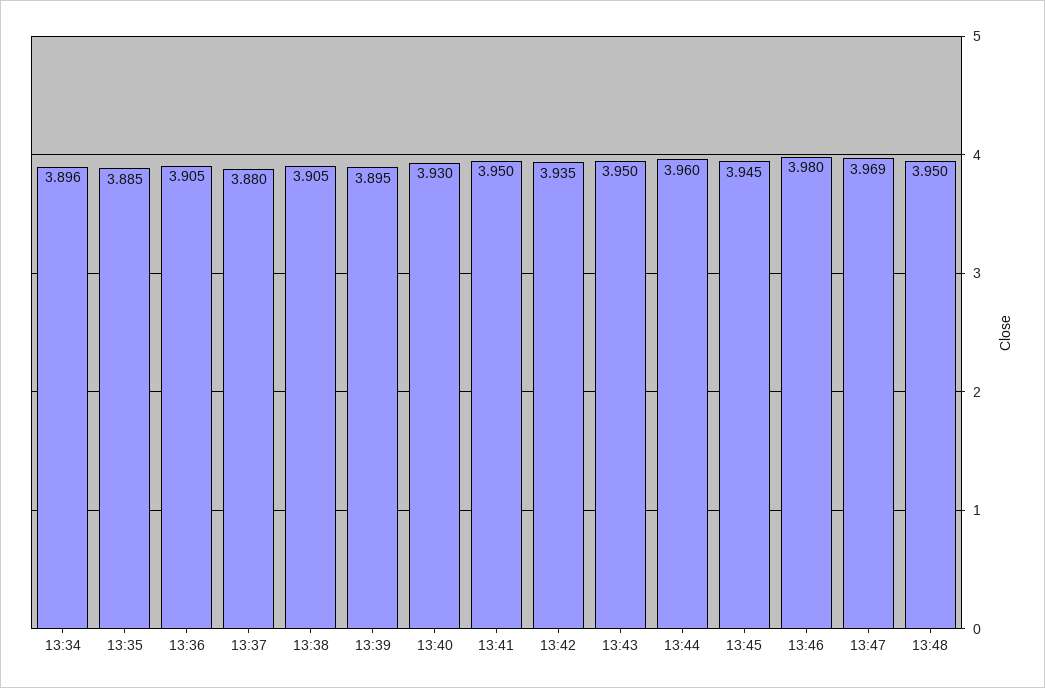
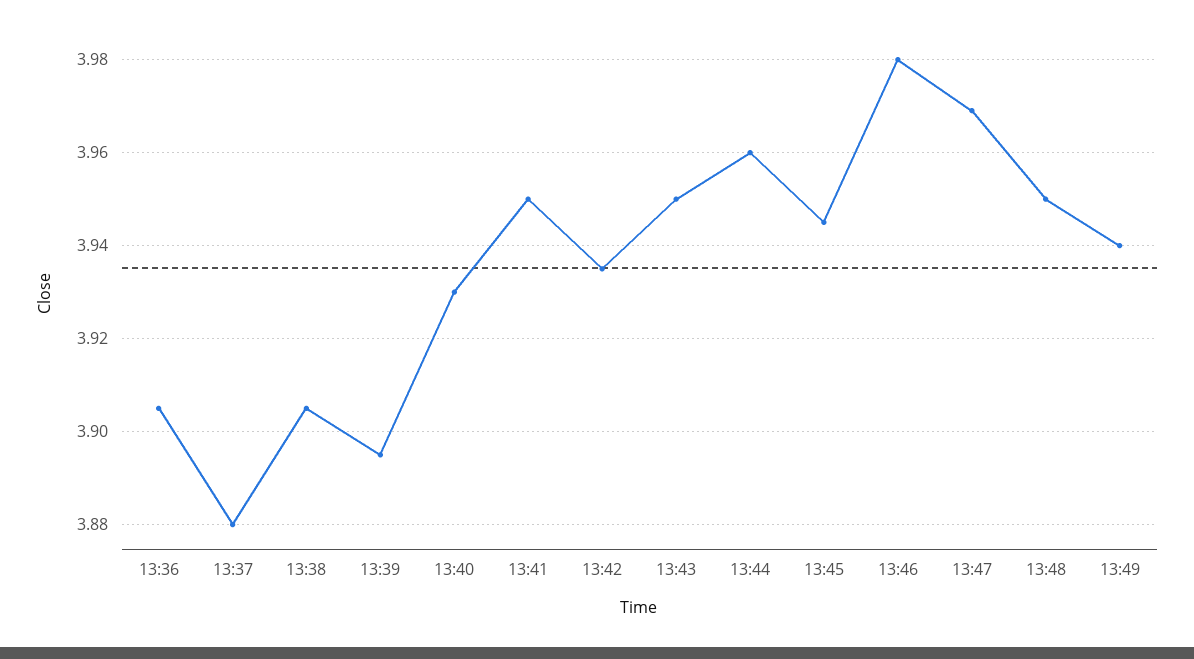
13:34: 3.896 -> none
13:35: 3.885 -> none
13:49: none -> 3.94

